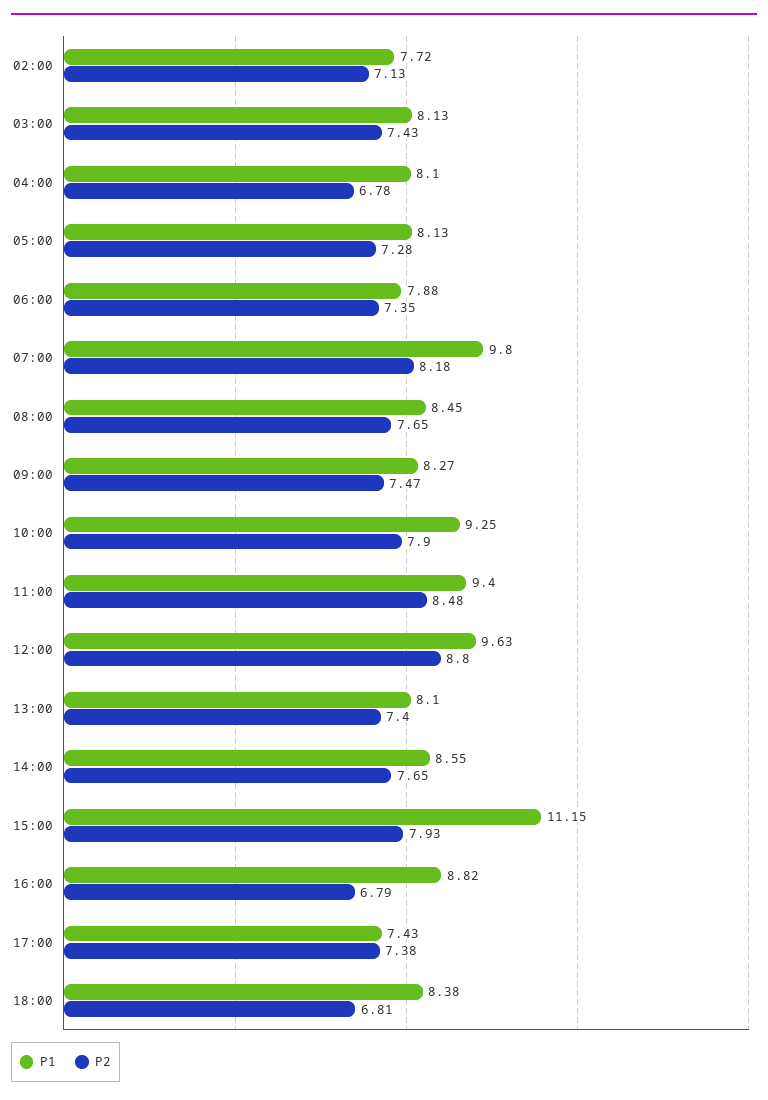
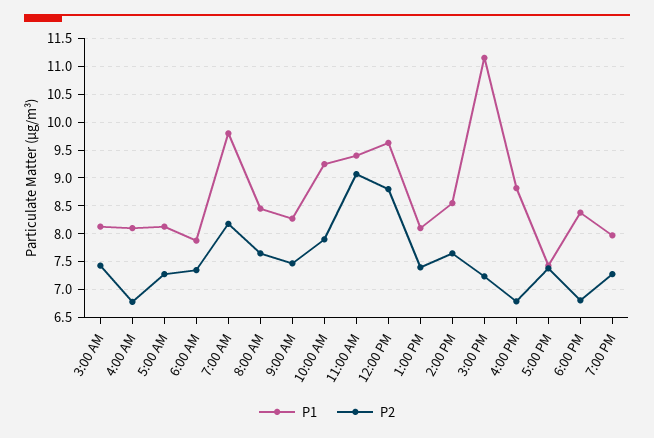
P1, 02:00: 7.72 -> none
P2, 02:00: 7.13 -> none
P2, 11:00: 8.48 -> 9
P2, 15:00: 7.93 -> 7.25
P1, 7:00 PM: none -> 8
P2, 7:00 PM: none -> 7.25

